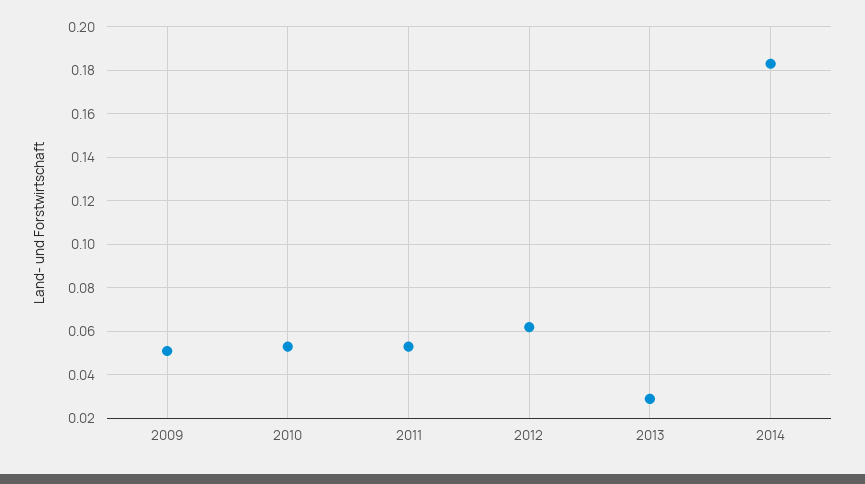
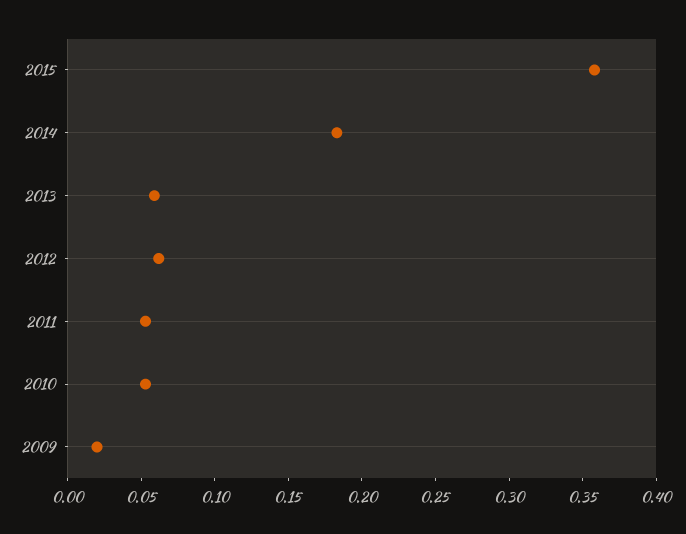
2009: 0.05 -> 0.02
2013: 0.03 -> 0.06
2015: none -> 0.36

